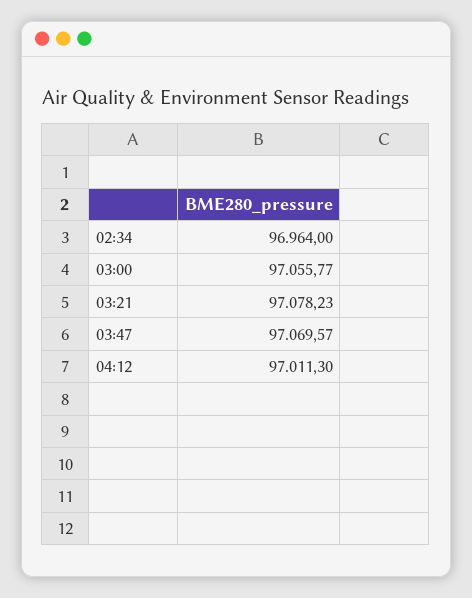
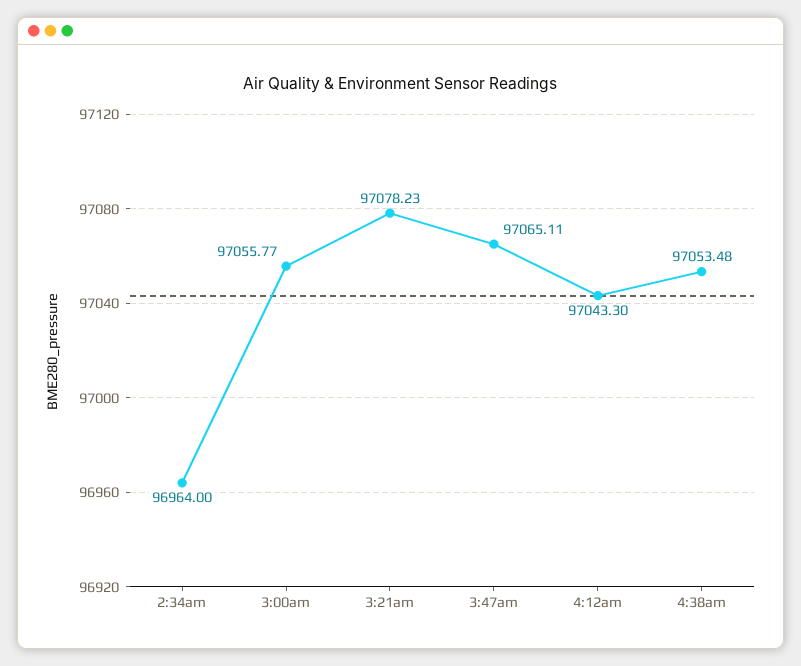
03:47: 97069.57 -> 97065.11
04:12: 97011.3 -> 97043.3
4:38am: none -> 97053.48

